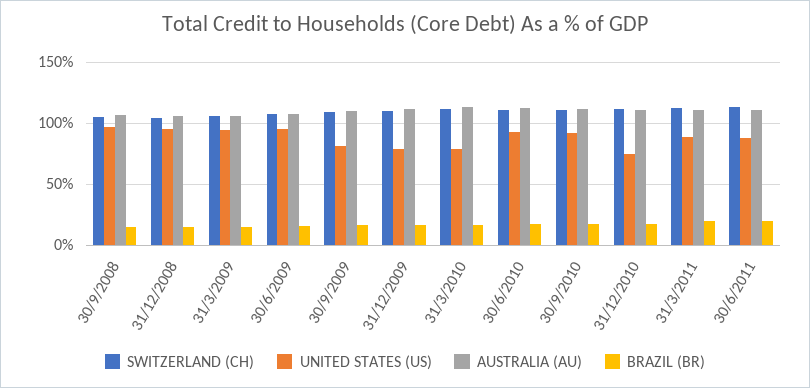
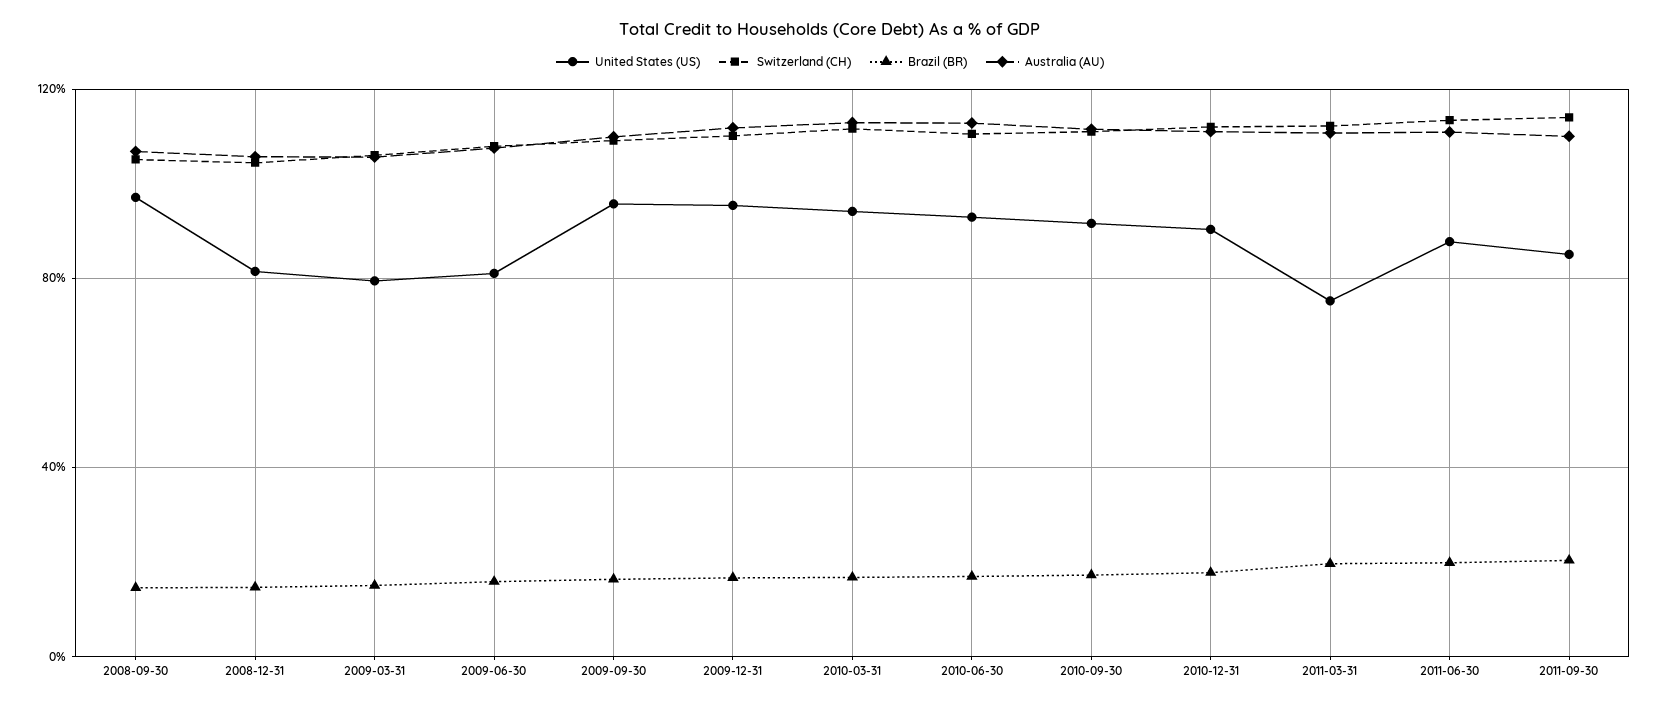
UNITED STATES (US), 31/12/2008: 95 -> 80
UNITED STATES (US), 31/3/2009: 95 -> 80
UNITED STATES (US), 30/6/2009: 95 -> 80
UNITED STATES (US), 30/9/2009: 80 -> 95
UNITED STATES (US), 31/12/2009: 80 -> 95
UNITED STATES (US), 31/3/2010: 80 -> 95
UNITED STATES (US), 31/12/2010: 75 -> 90
UNITED STATES (US), 31/3/2011: 90 -> 75
UNITED STATES (US), 2011-09-30: none -> 85
SWITZERLAND (CH), 2011-09-30: none -> 115
BRAZIL (BR), 2011-09-30: none -> 20
AUSTRALIA (AU), 2011-09-30: none -> 110

